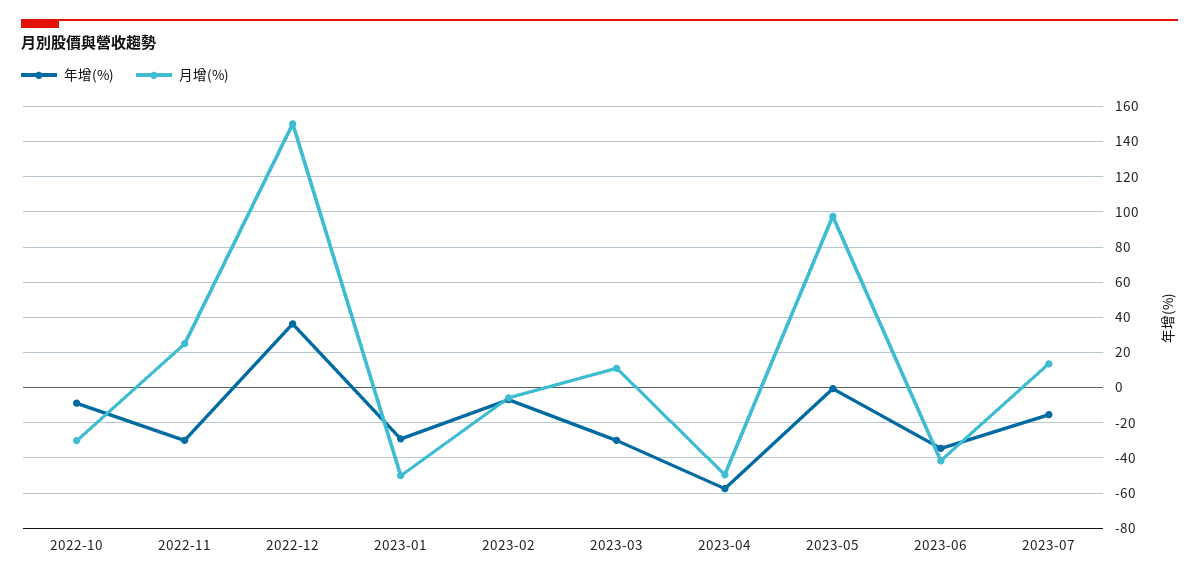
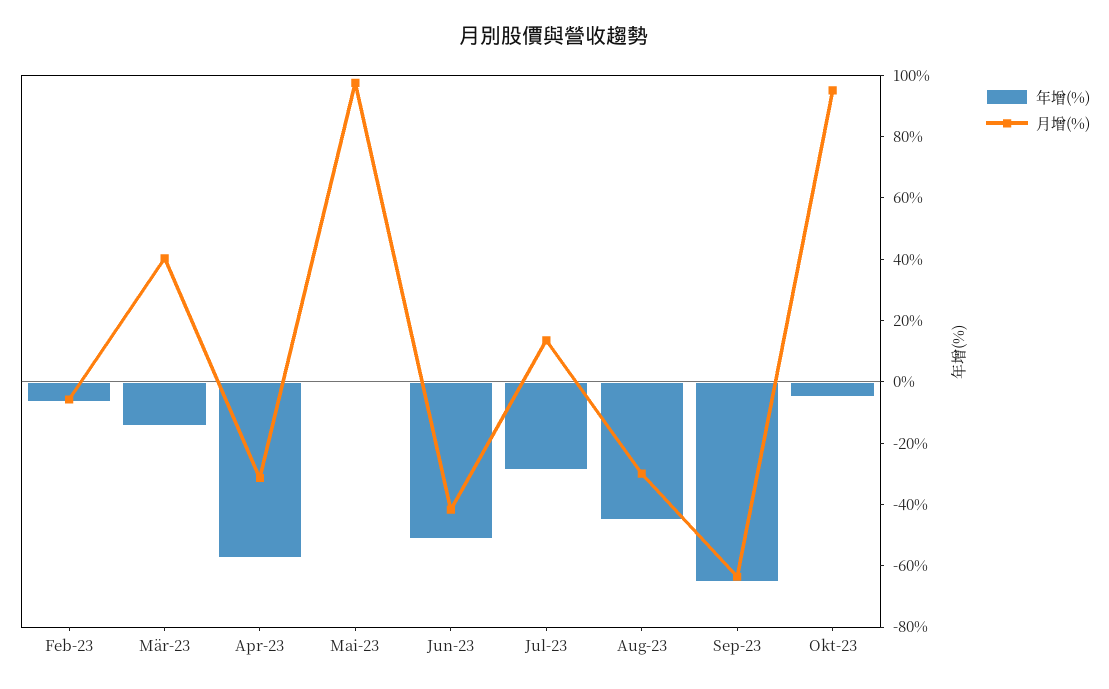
年增(%), 2022-10: -10 -> none
月增(%), 2022-10: -30 -> none
年增(%), 2022-11: -30 -> none
月增(%), 2022-11: 25 -> none
年增(%), 2022-12: 35 -> none
月增(%), 2022-12: 150 -> none
年增(%), 2023-01: -30 -> none
月增(%), 2023-01: -50 -> none
年增(%), 2023-03: -30 -> -15
月增(%), 2023-03: 10 -> 40
月增(%), 2023-04: -50 -> -30
年增(%), 2023-06: -35 -> -50
年增(%), 2023-07: -15 -> -30
年增(%), Aug-23: none -> -45
月增(%), Aug-23: none -> -30
年增(%), Sep-23: none -> -65
月增(%), Sep-23: none -> -65
年增(%), Okt-23: none -> -5
月增(%), Okt-23: none -> 95

